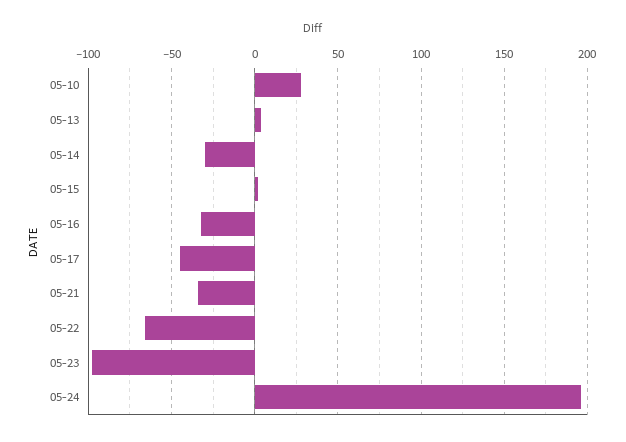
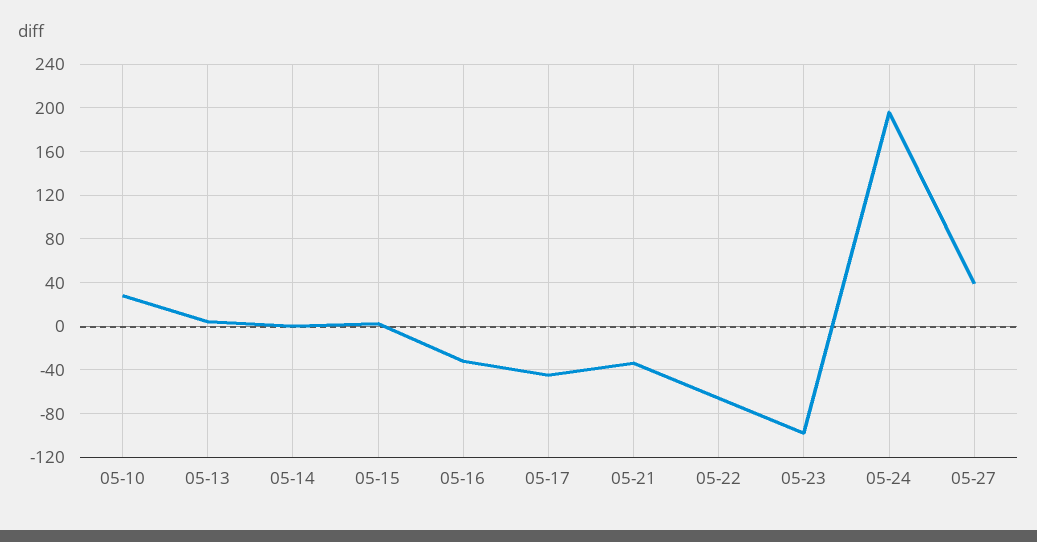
05-14: -30 -> 0
05-27: none -> 40

